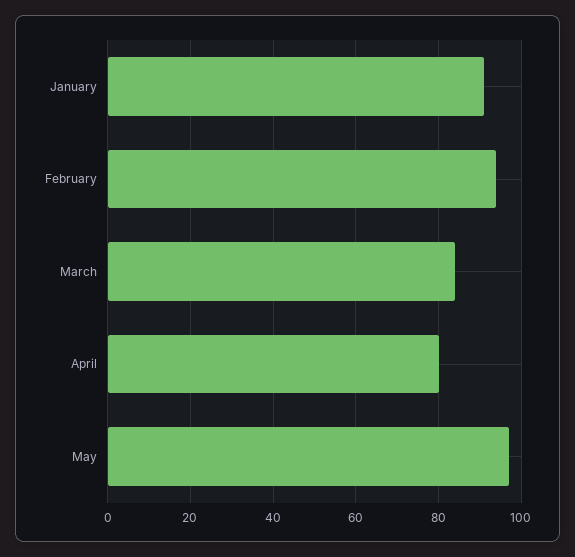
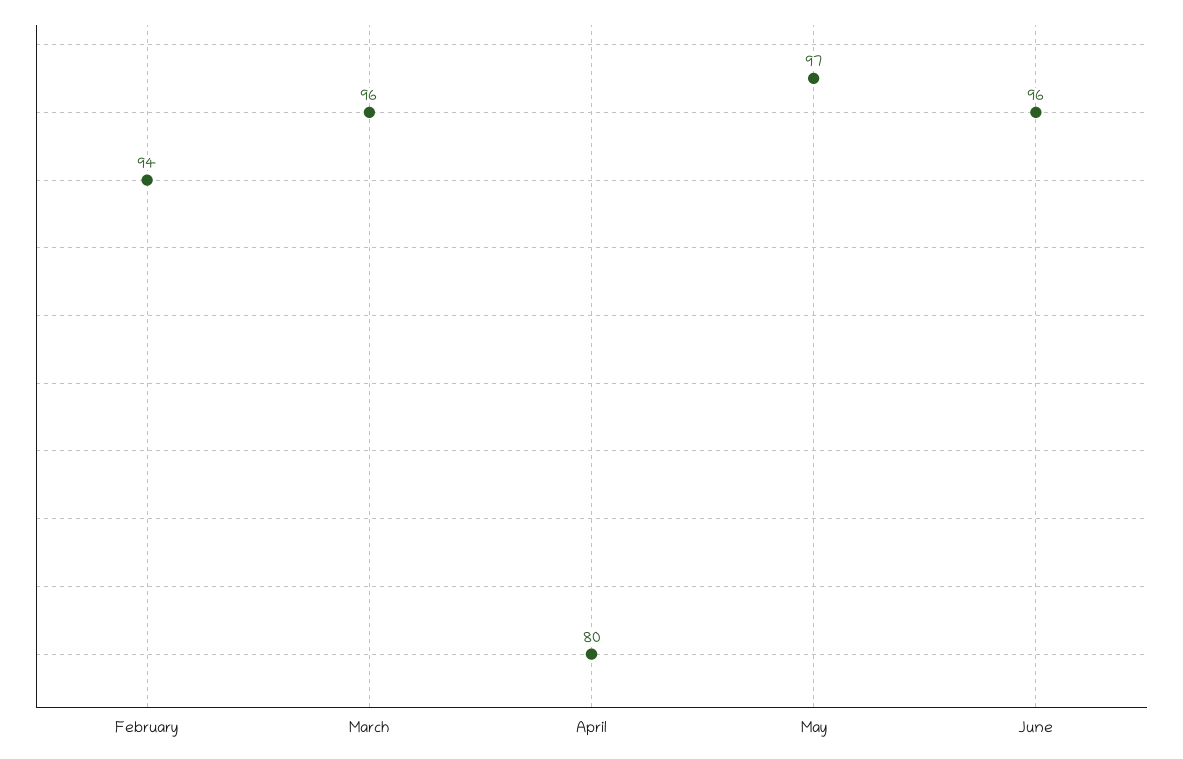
January: 90 -> none
March: 85 -> 96
June: none -> 96

